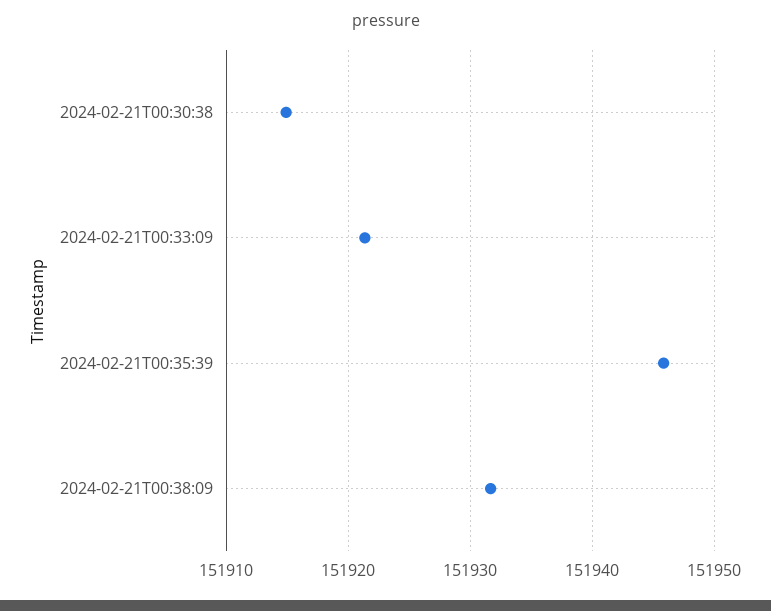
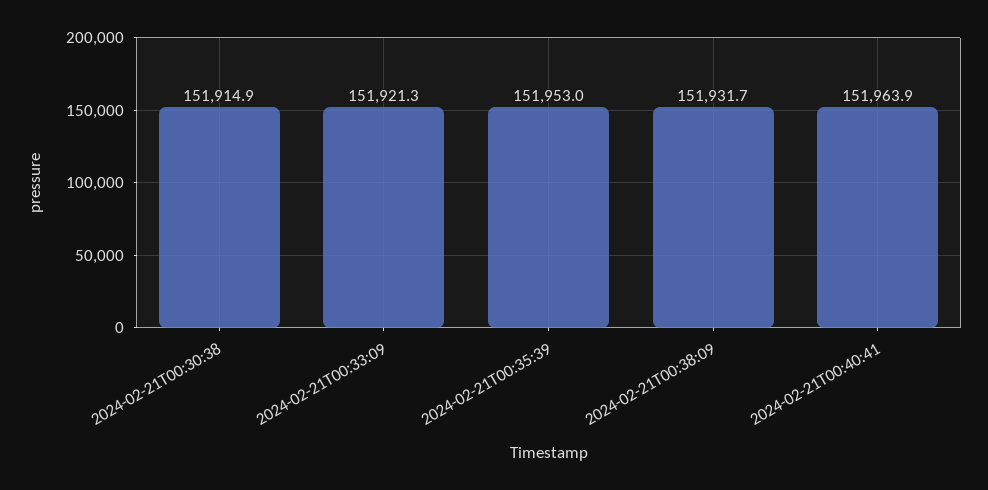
2024-02-21T00:35:39: 151946 -> 151953
2024-02-21T00:40:41: none -> 151963.9

